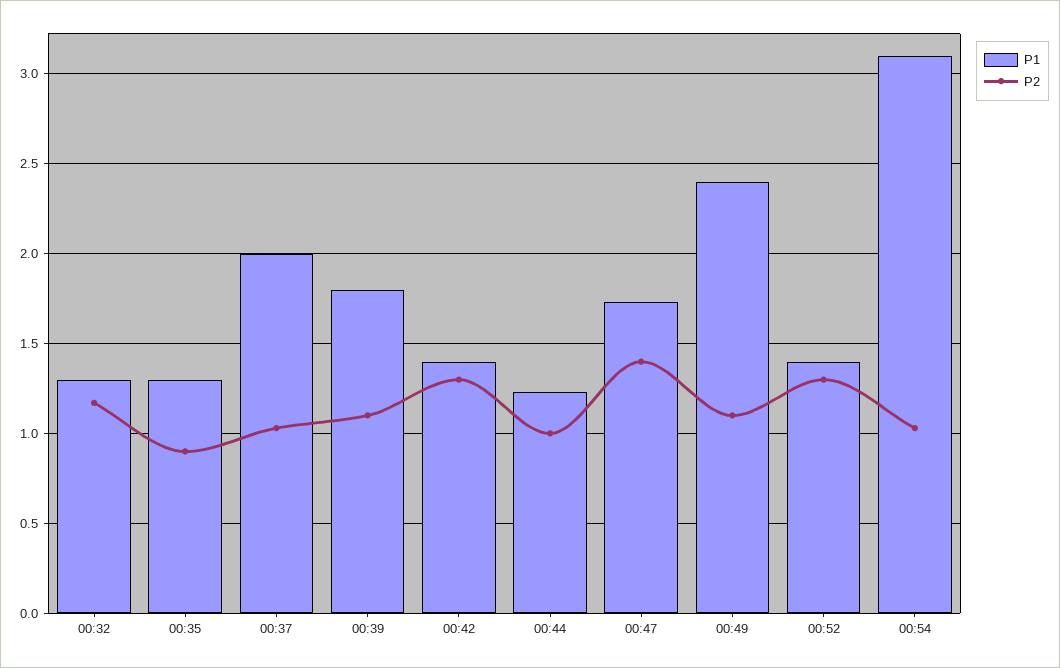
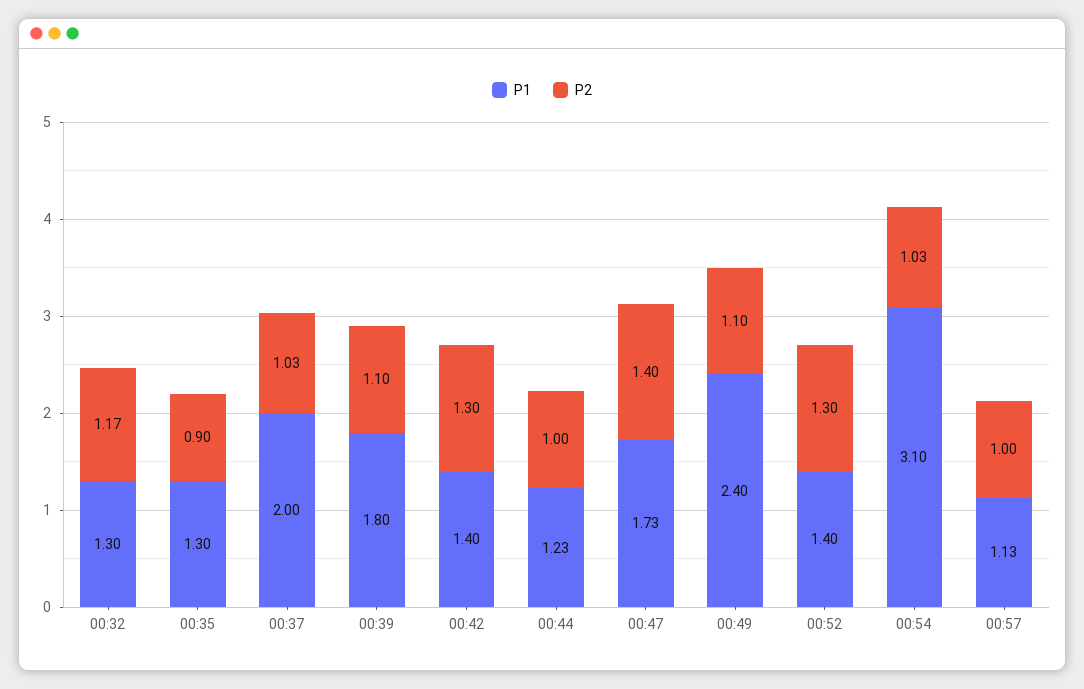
P1, 00:57: none -> 1.13
P2, 00:57: none -> 1

